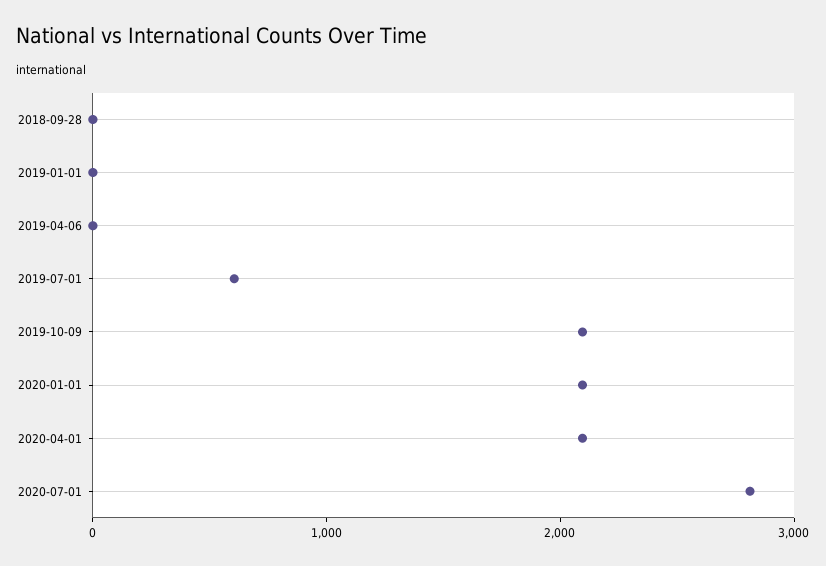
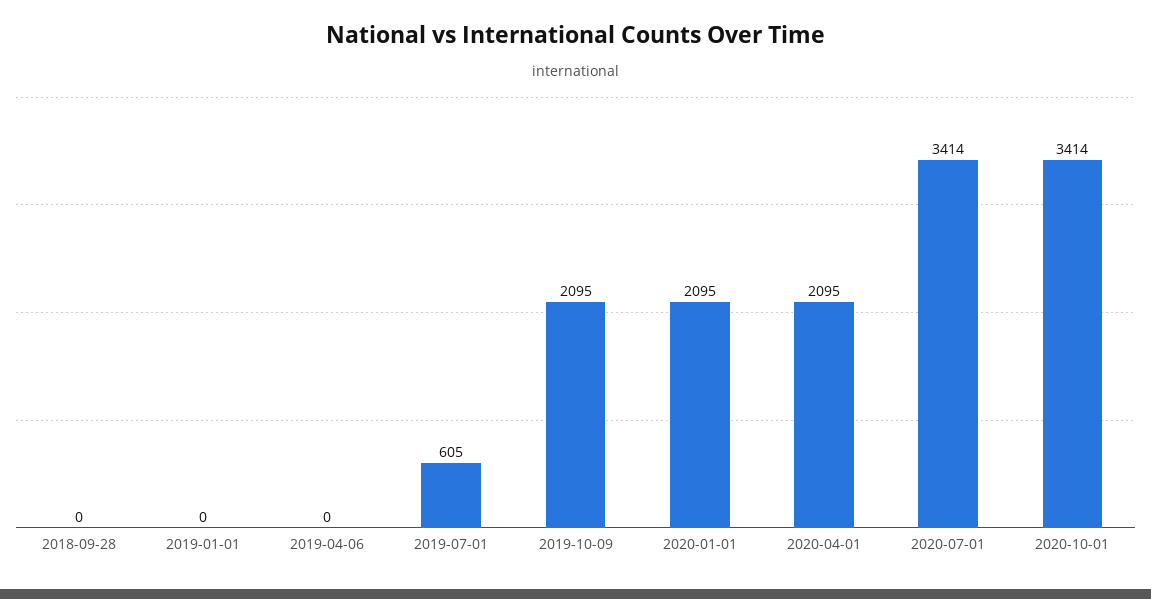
2020-07-01: 2800 -> 3414
2020-10-01: none -> 3414

